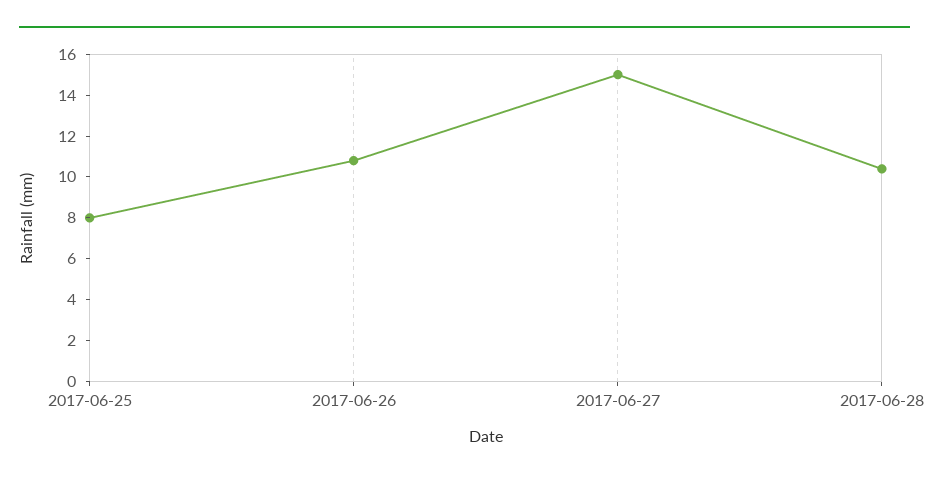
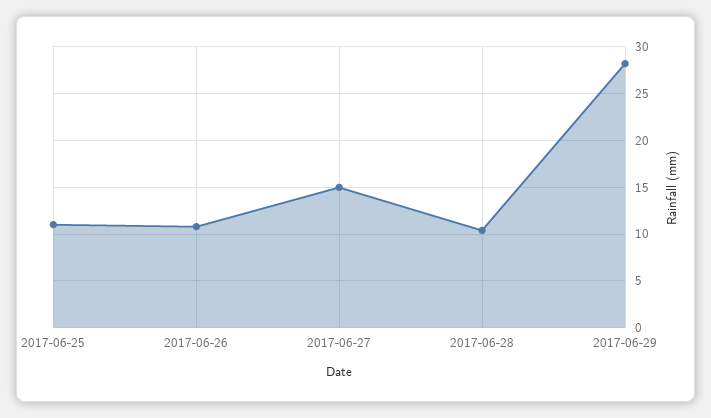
2017-06-25: 8 -> 11
2017-06-29: none -> 28

